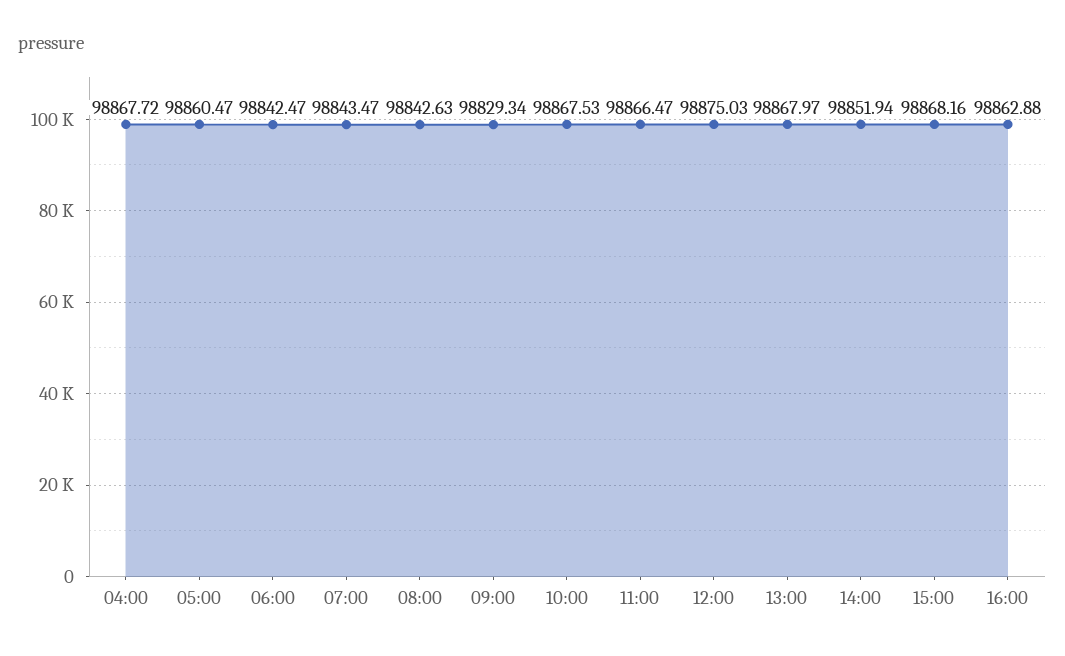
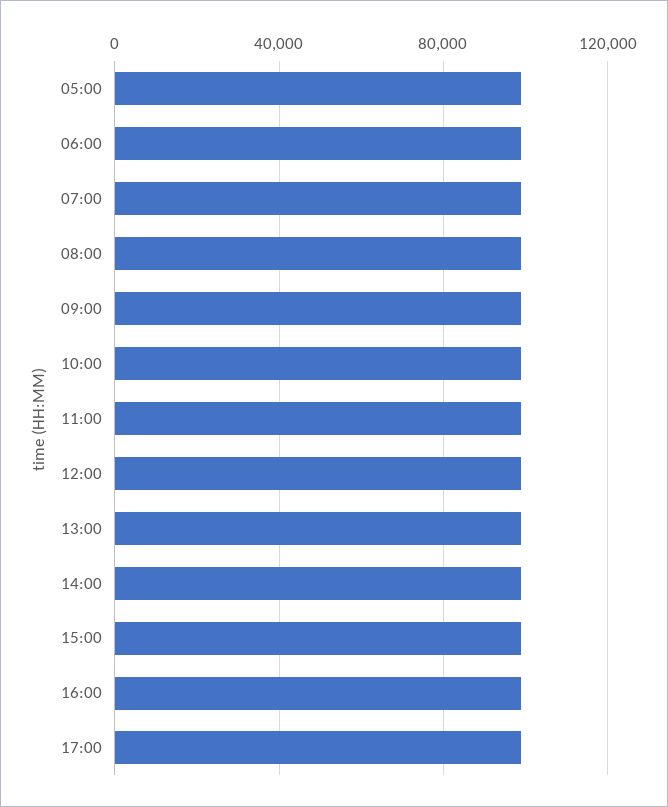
04:00: 98867.72 -> none
17:00: none -> 100000

